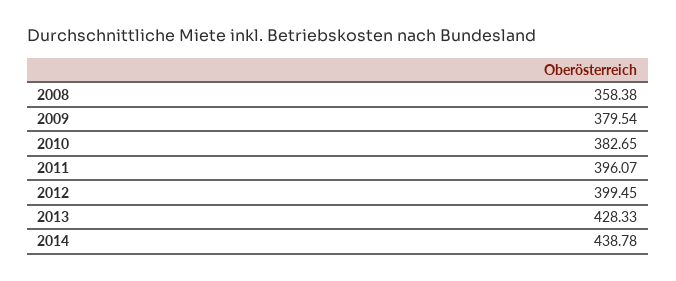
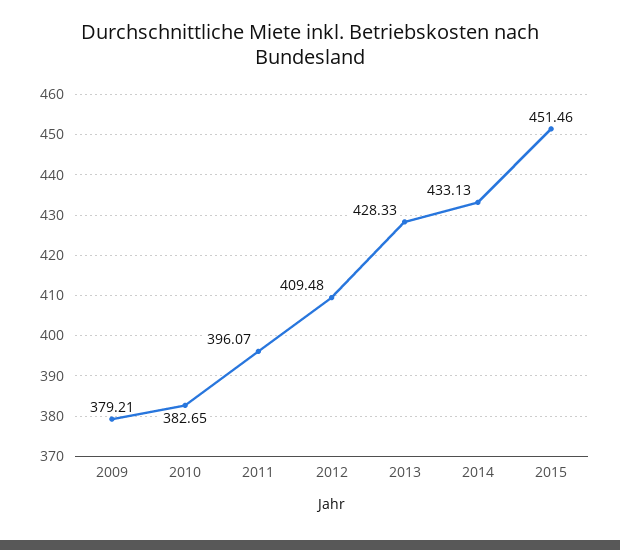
2008: 358.38 -> none
2009: 379.54 -> 379.21
2012: 399.45 -> 409.48
2014: 438.78 -> 433.13
2015: none -> 451.46

